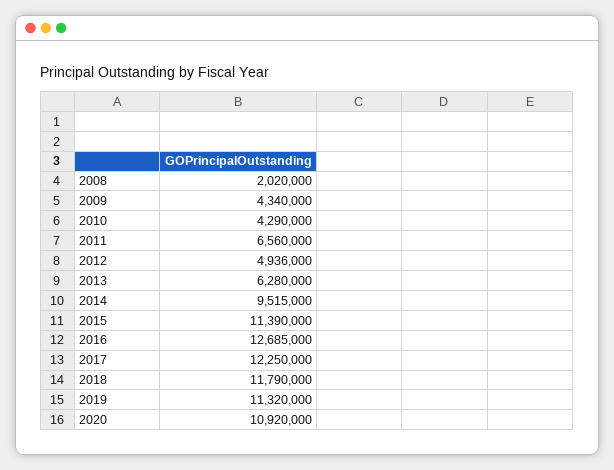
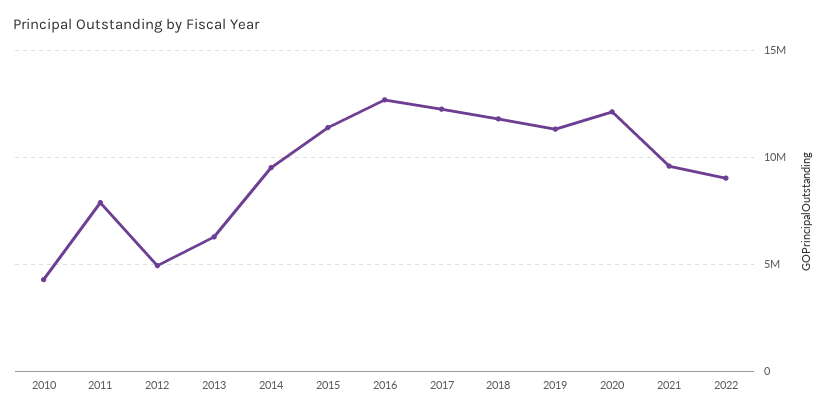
2008: 2020000 -> none
2009: 4340000 -> none
2011: 6560000 -> 8000000
2020: 10920000 -> 12000000
2021: none -> 9500000
2022: none -> 9000000

